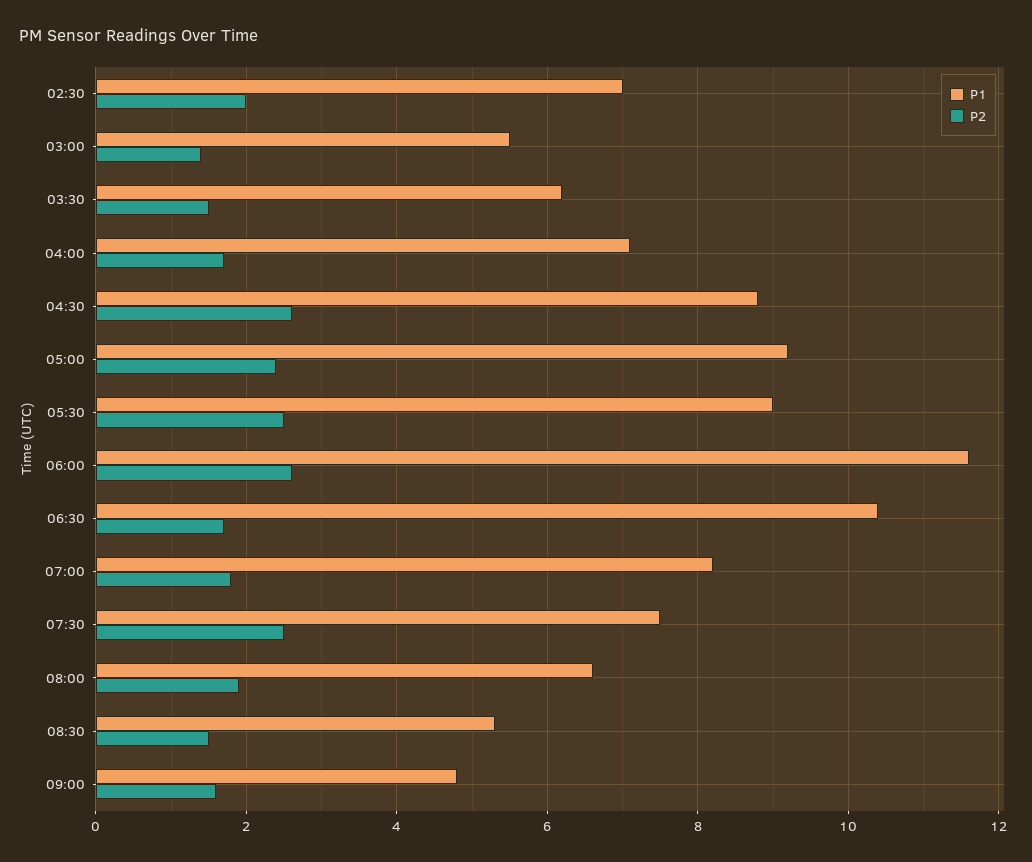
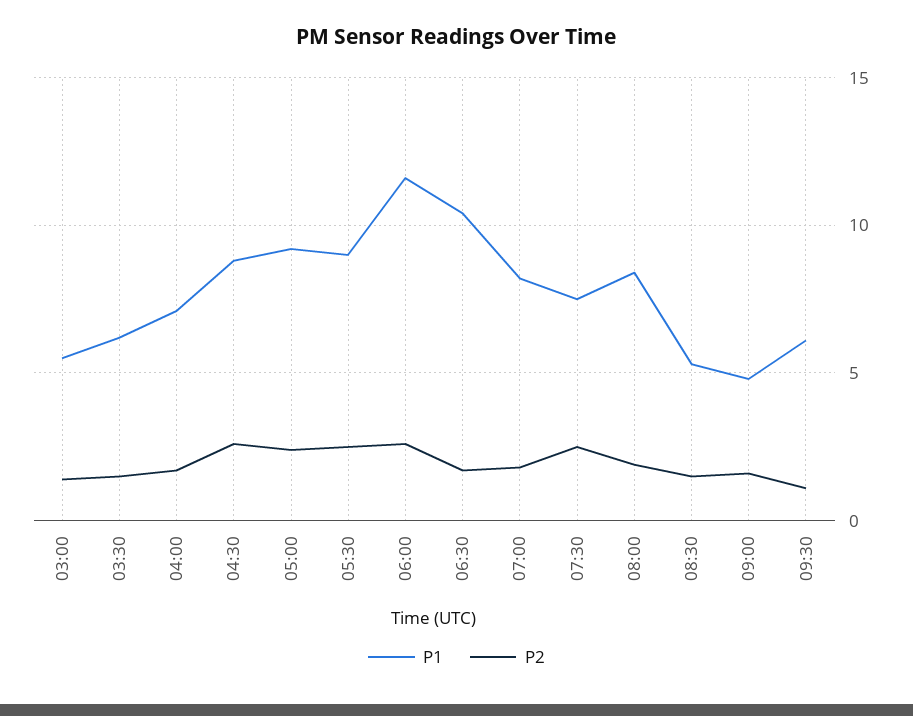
P1, 02:30: 7 -> none
P2, 02:30: 2 -> none
P1, 08:00: 6.5 -> 8.5
P1, 09:30: none -> 6
P2, 09:30: none -> 1

